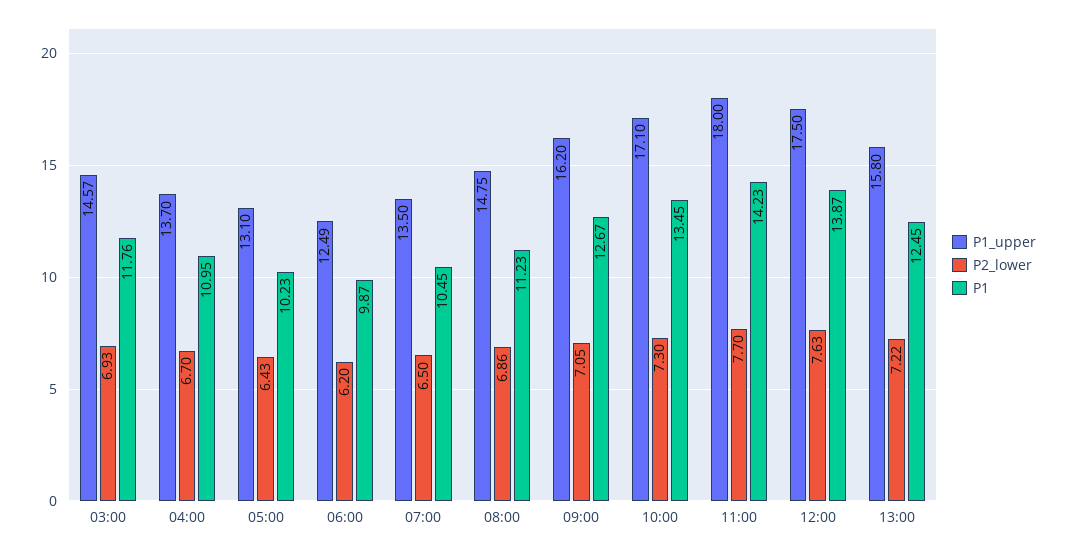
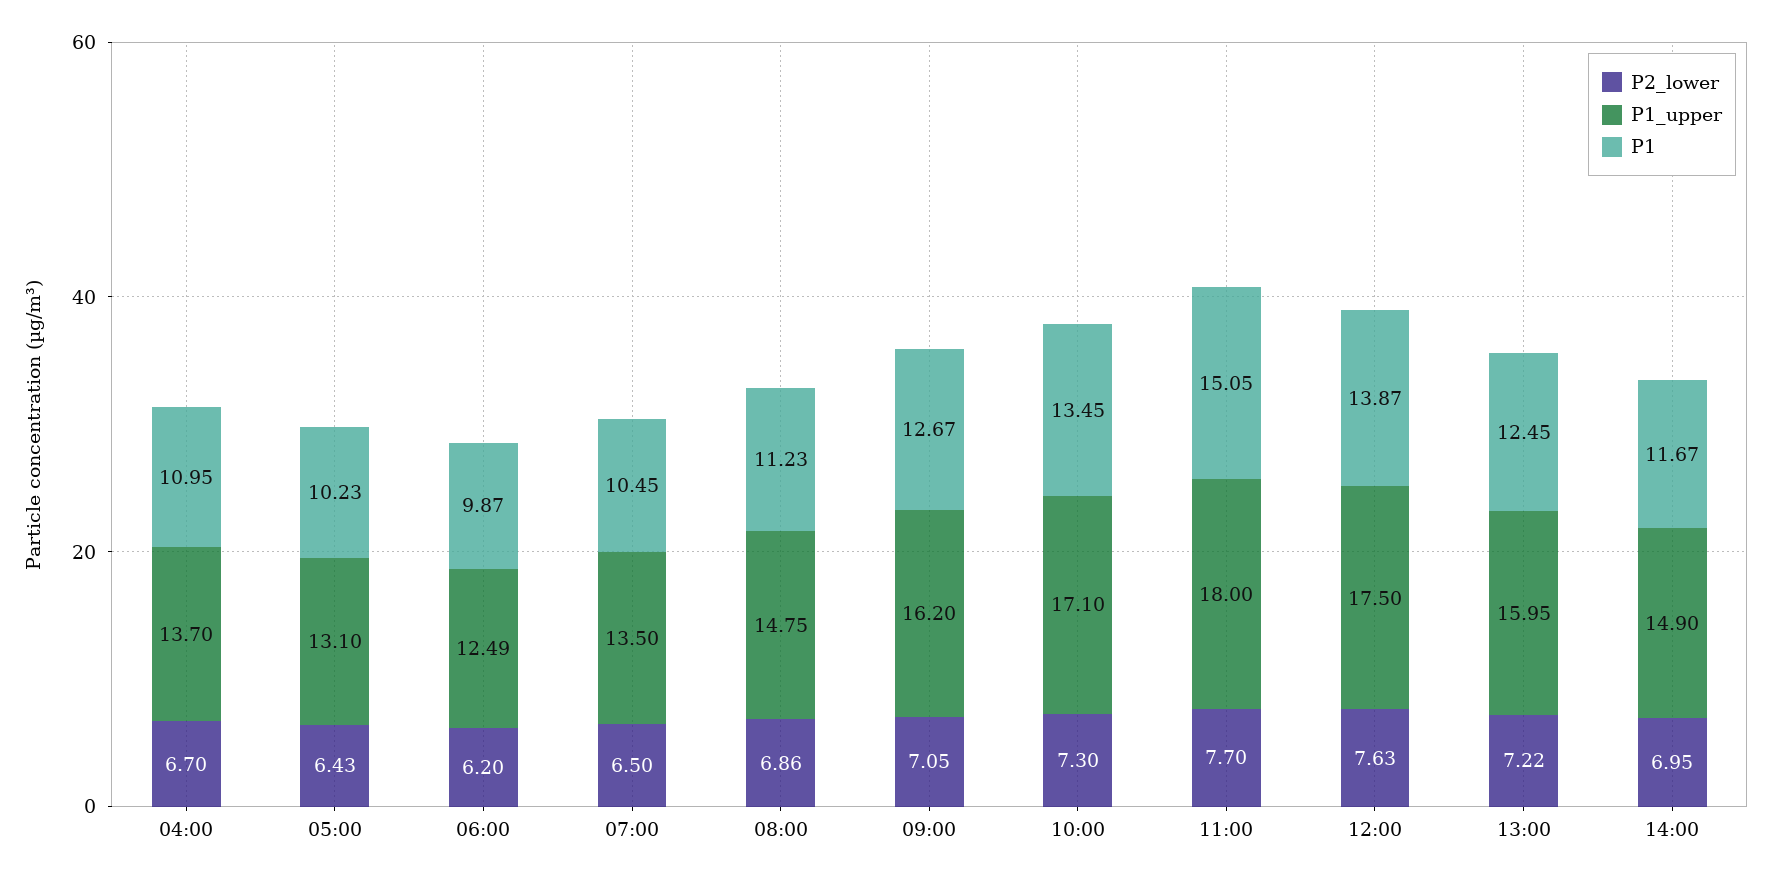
P1_upper, 03:00: 14.57 -> none
P2_lower, 03:00: 6.93 -> none
P1, 03:00: 11.76 -> none
P1, 11:00: 14.23 -> 15.05
P1_upper, 13:00: 15.8 -> 15.95
P2_lower, 14:00: none -> 6.95
P1_upper, 14:00: none -> 14.9
P1, 14:00: none -> 11.67

